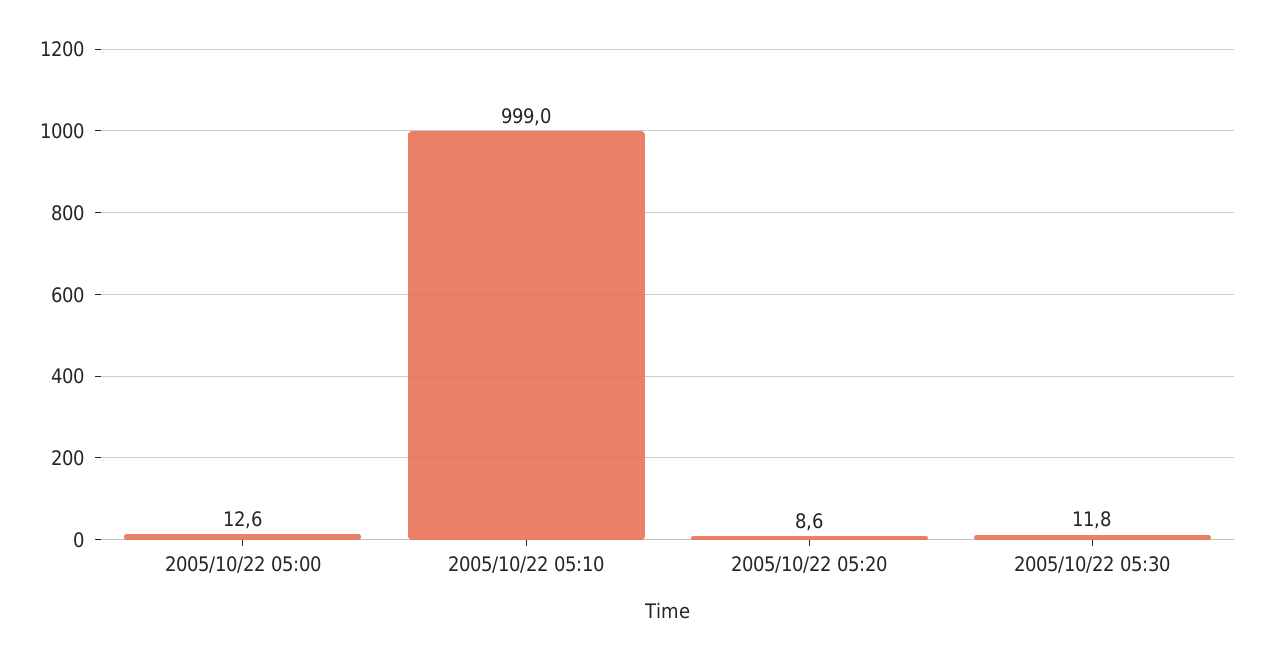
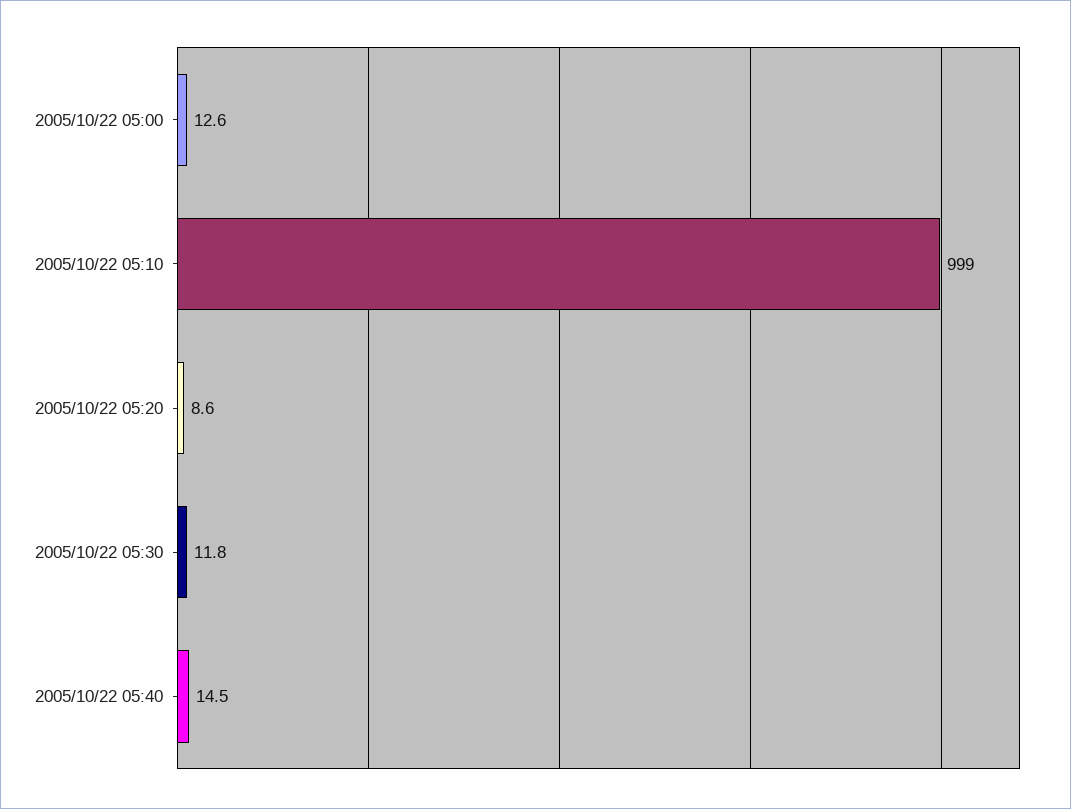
2005/10/22 05:40: none -> 14.5

